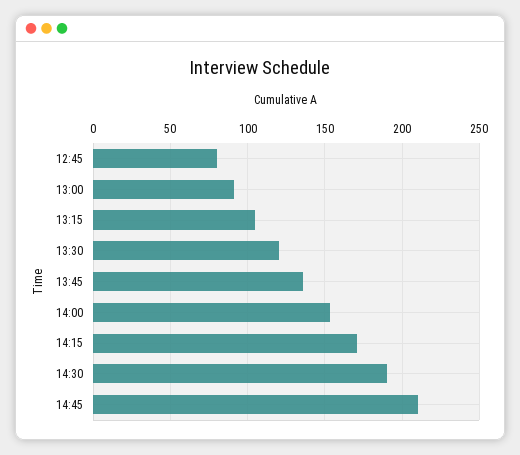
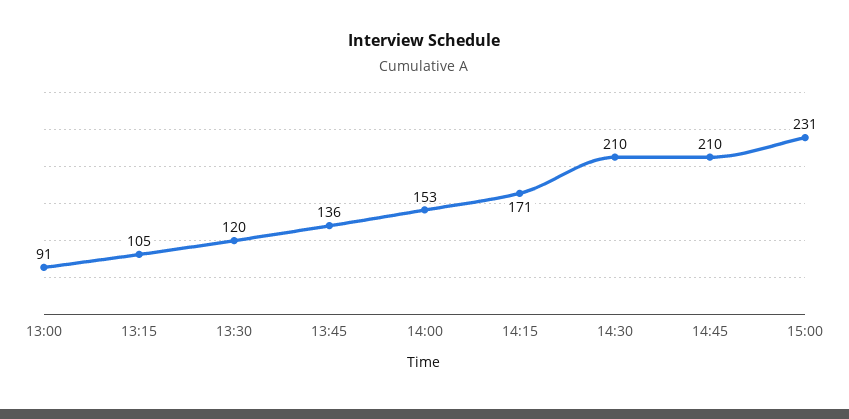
12:45: 80 -> none
14:30: 190 -> 210
15:00: none -> 231

